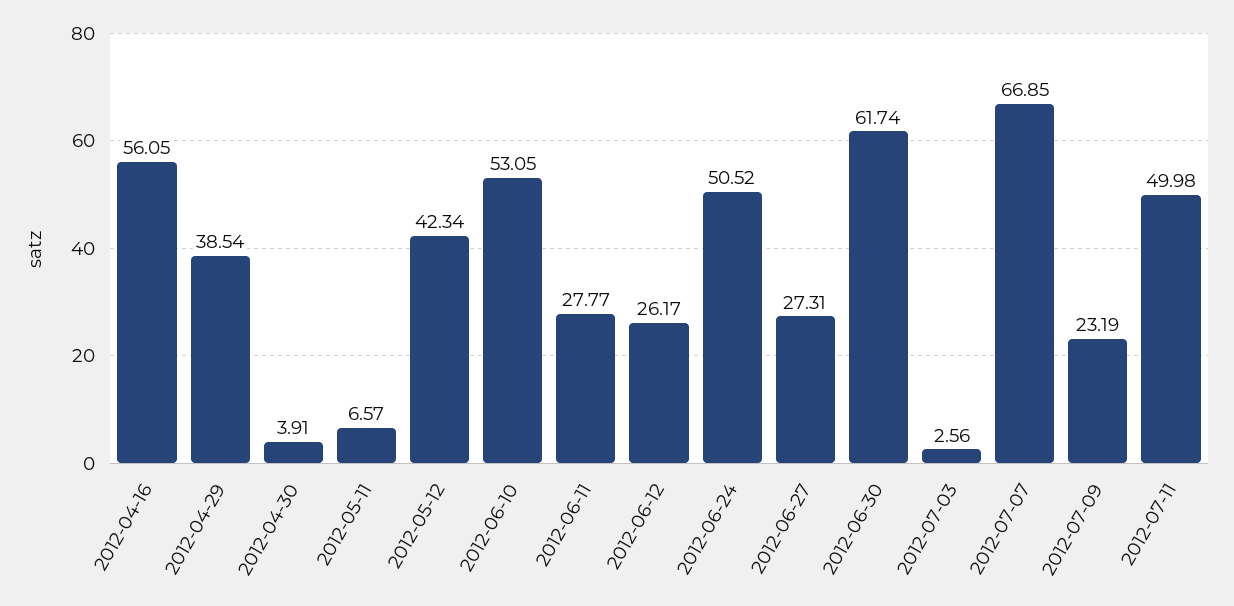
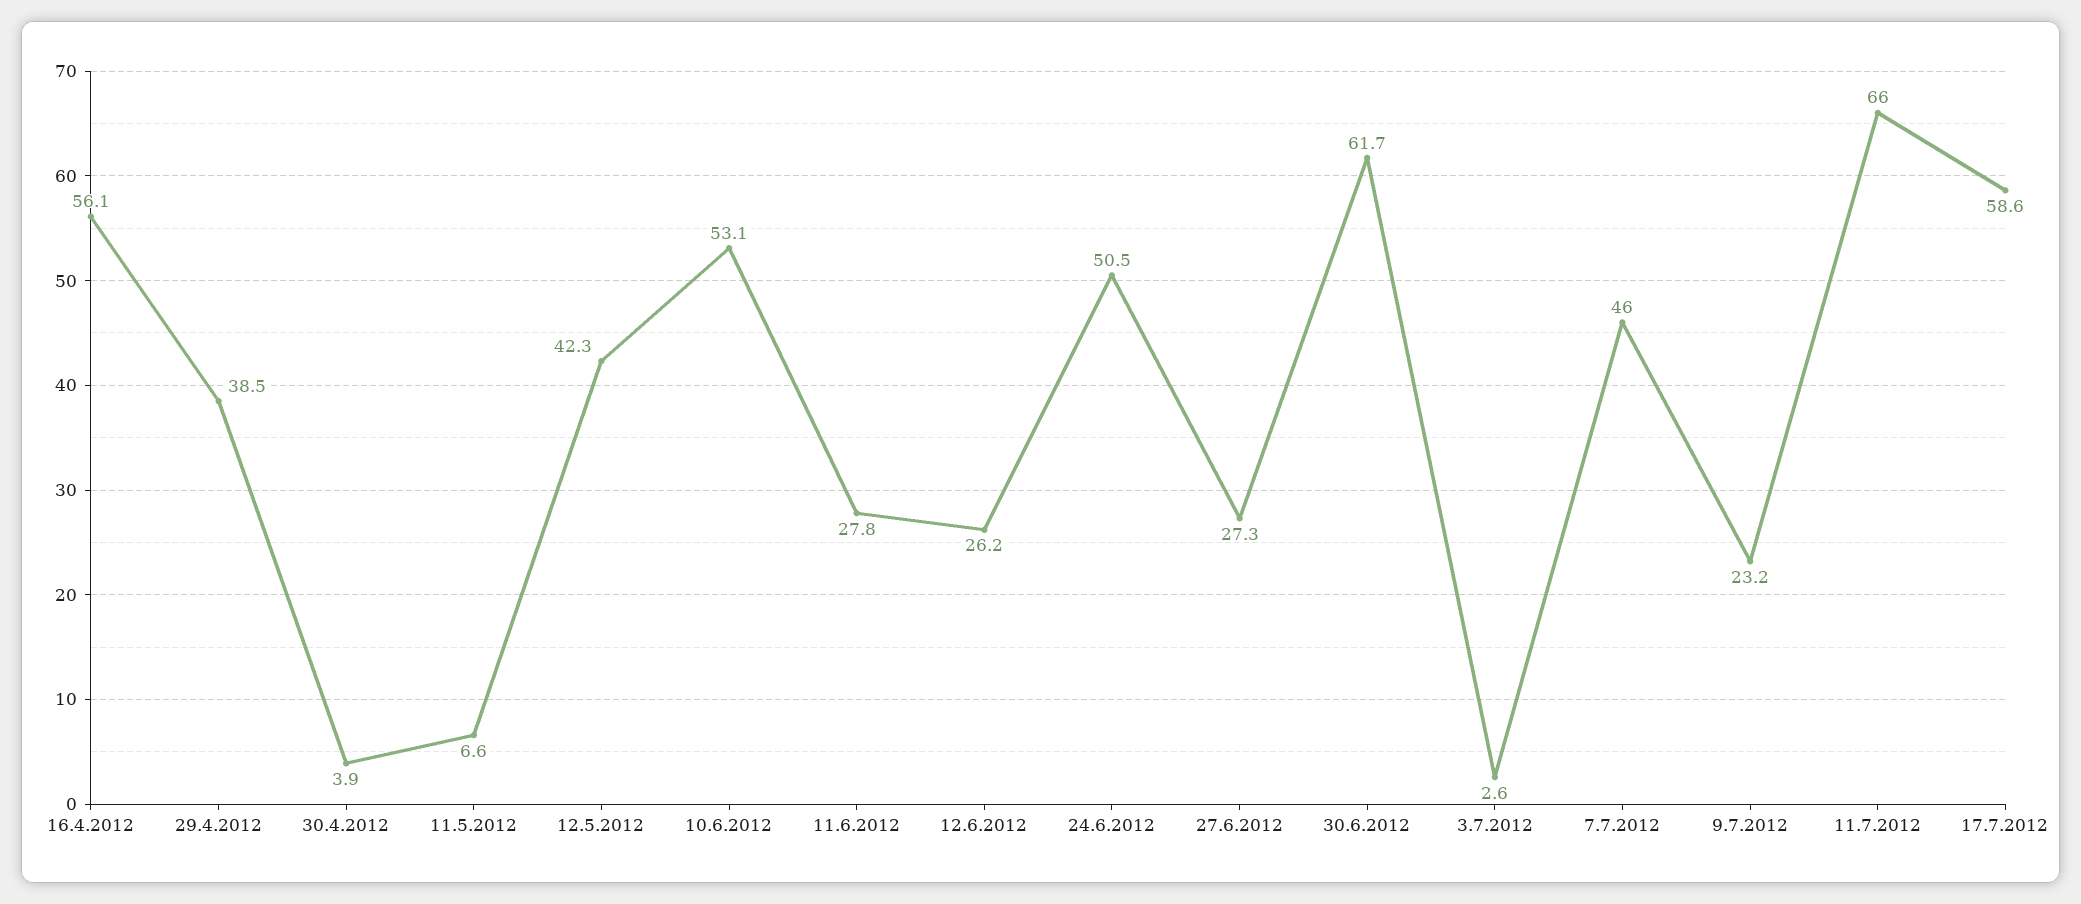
2012-07-07: 66.85 -> 46
2012-07-11: 49.98 -> 66
17.7.2012: none -> 58.6

